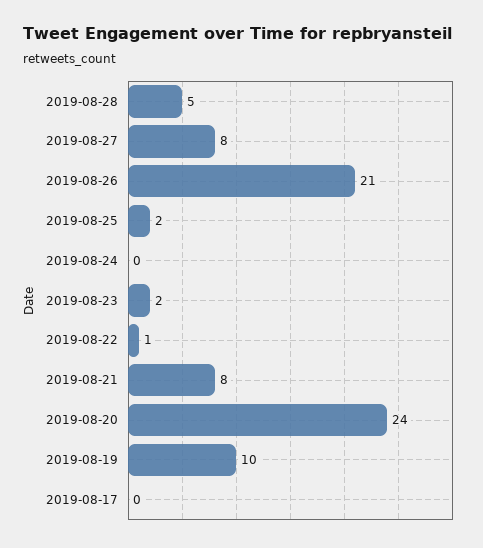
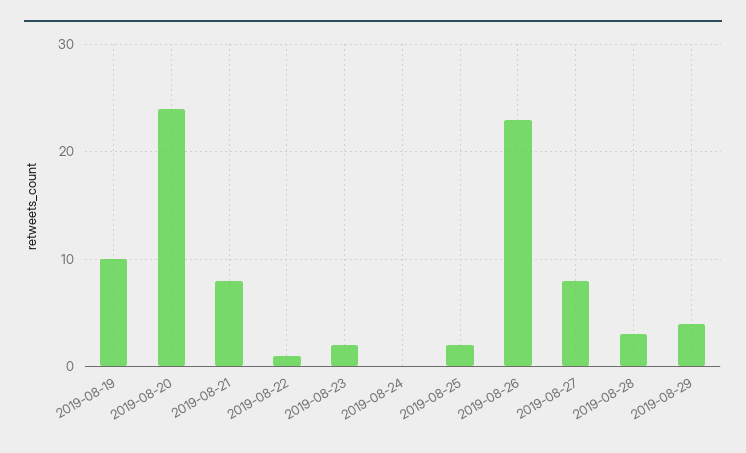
2019-08-28: 5 -> 3
2019-08-26: 21 -> 23
2019-08-17: 0 -> none
2019-08-29: none -> 4

